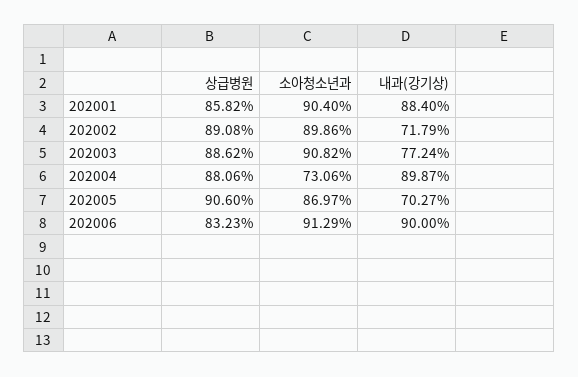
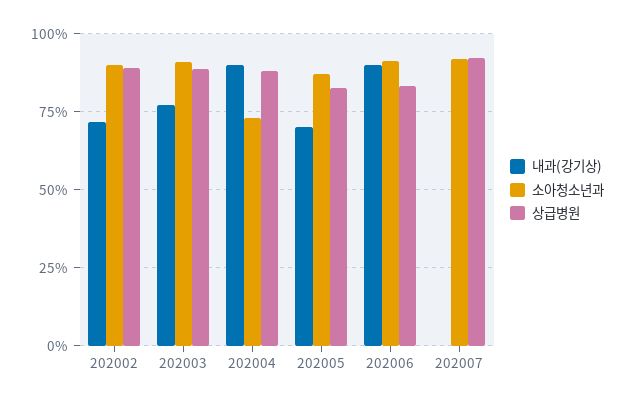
상급병원, 202001: 85.82 -> none
소아청소년과, 202001: 90.4 -> none
내과(강기상), 202001: 88.4 -> none
상급병원, 202005: 90.6 -> 82.5
내과(강기상), 202007: none -> 0
소아청소년과, 202007: none -> 92.5
상급병원, 202007: none -> 92.5

